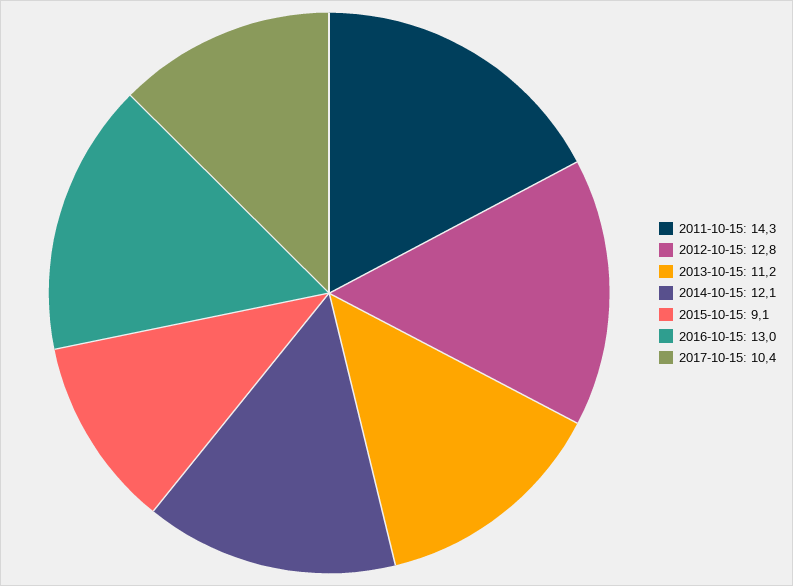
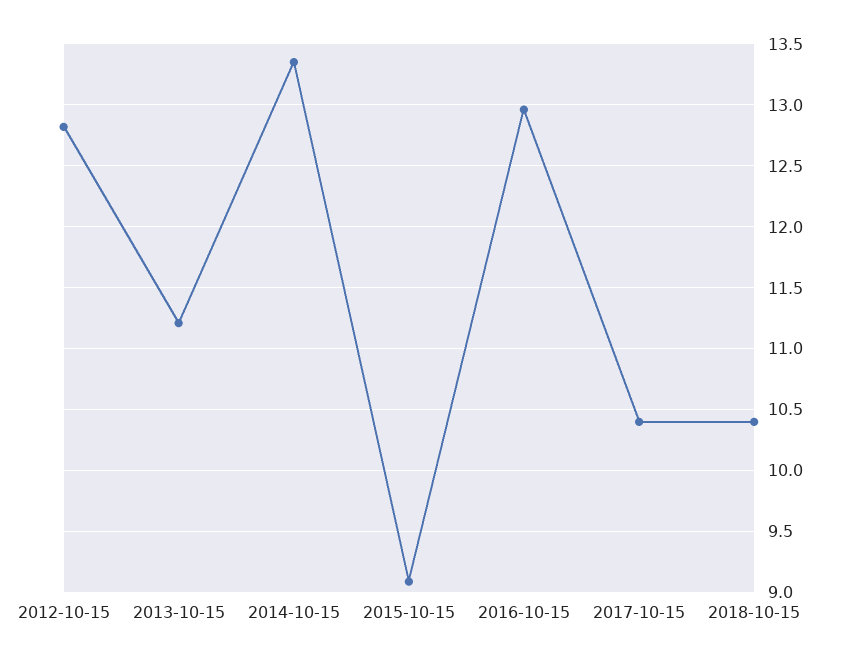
2011-10-15: 14.3 -> none
2014-10-15: 12.1 -> 13.35
2018-10-15: none -> 10.4

